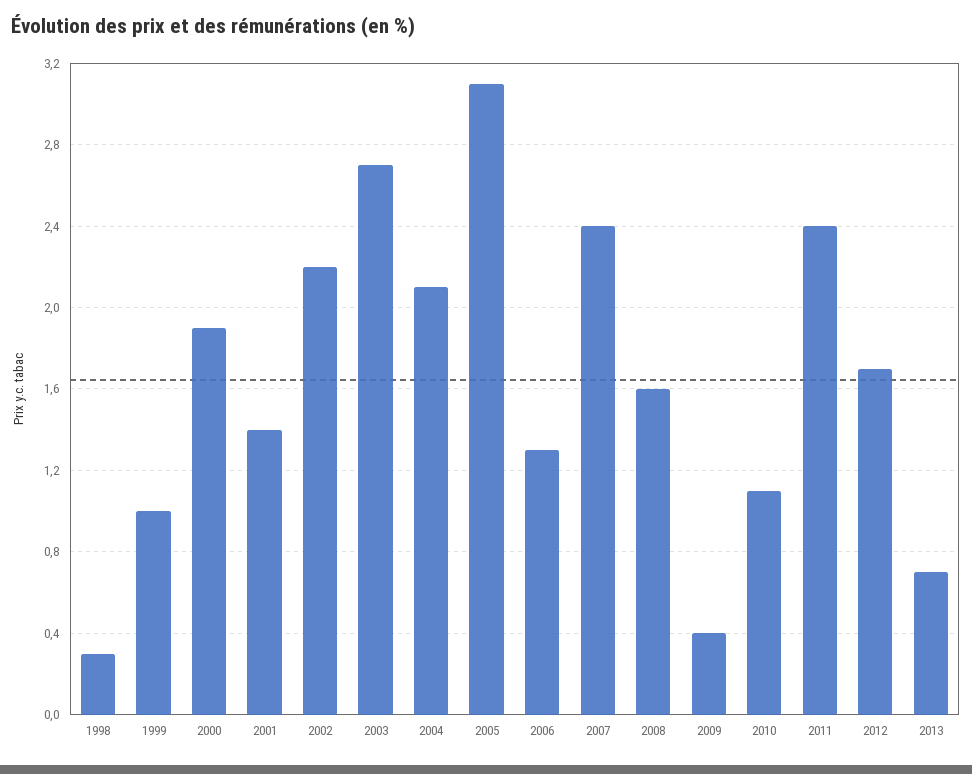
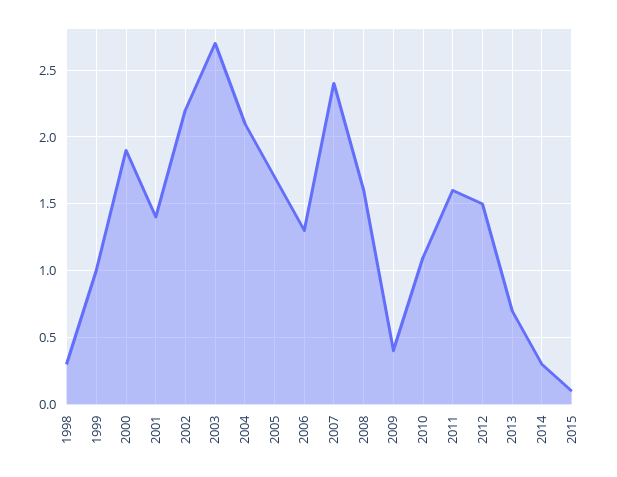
2005: 3.1 -> 1.7
2011: 2.4 -> 1.6
2012: 1.7 -> 1.5
2014: none -> 0.3
2015: none -> 0.1

